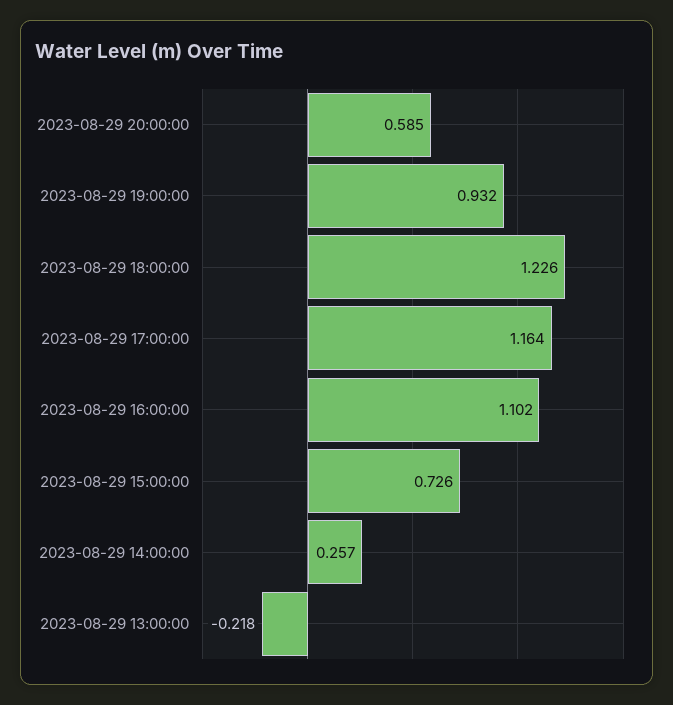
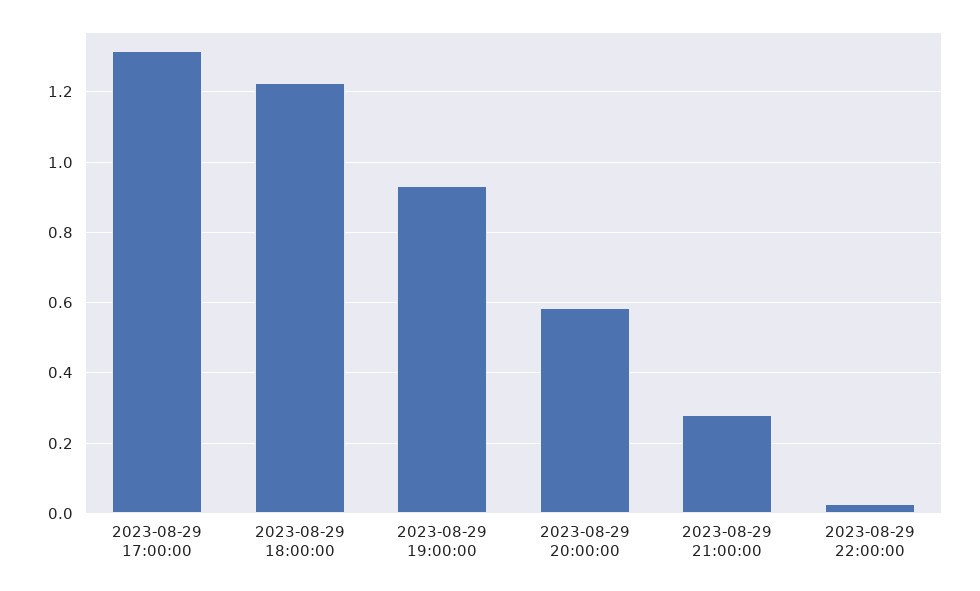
2023-08-29 17:00:00: 1.164 -> 1.32
2023-08-29 16:00:00: 1.102 -> none
2023-08-29 15:00:00: 0.726 -> none
2023-08-29 14:00:00: 0.257 -> none
2023-08-29 13:00:00: -0.218 -> none
2023-08-29 21:00:00: none -> 0.28
2023-08-29 22:00:00: none -> 0.02

